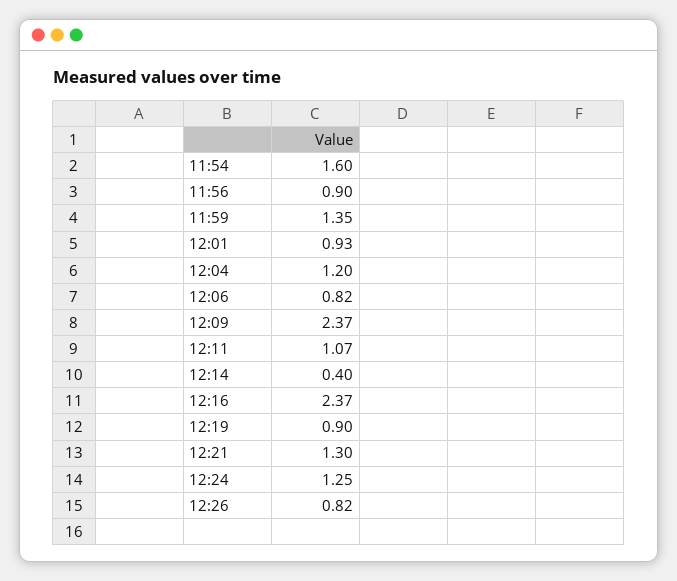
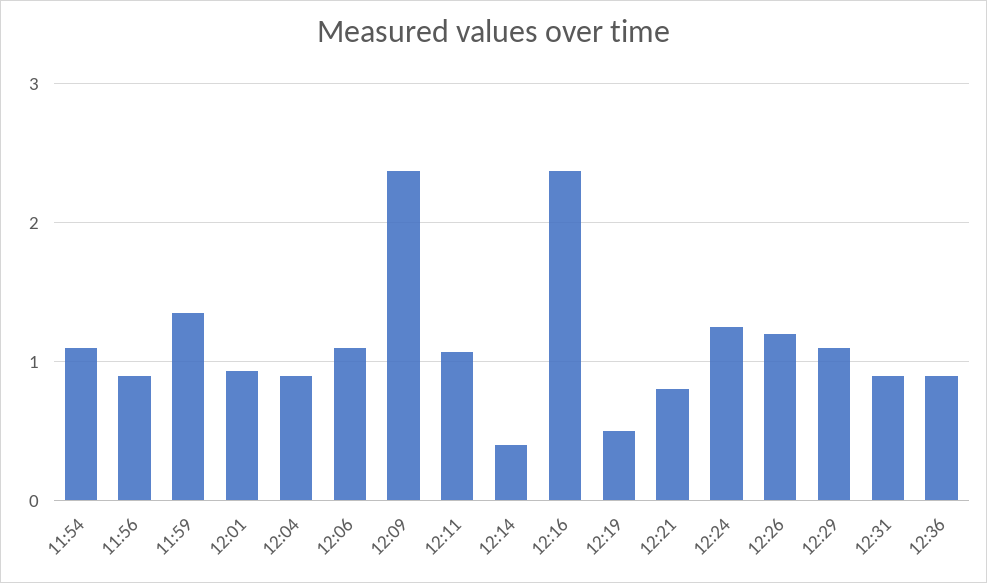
11:54: 1.6 -> 1.1
12:04: 1.2 -> 0.9
12:06: 0.82 -> 1.1
12:19: 0.9 -> 0.5
12:21: 1.3 -> 0.8
12:26: 0.82 -> 1.2
12:29: none -> 1.1
12:31: none -> 0.9
12:36: none -> 0.9

